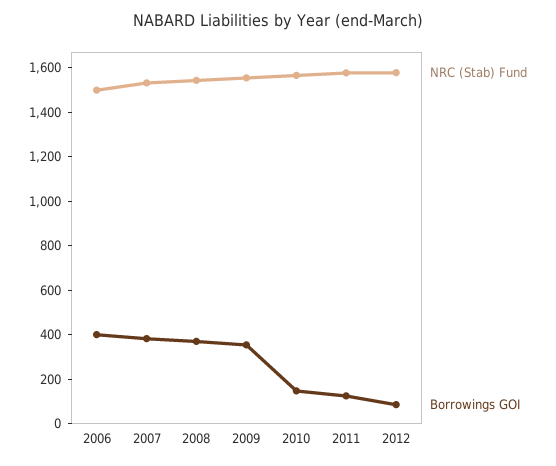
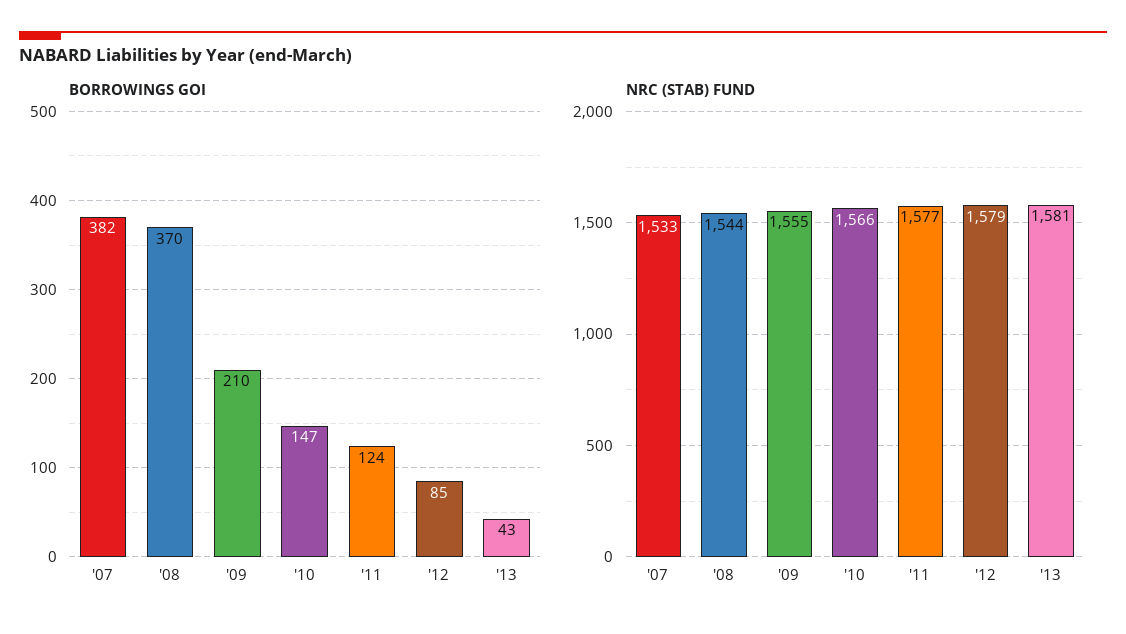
NRC (Stab) Fund, 2006: 1500 -> none
Borrowings GOI, 2006: 400 -> none
Borrowings GOI, 2009: 350 -> 210
Borrowings GOI, '13: none -> 43
NRC (Stab) Fund, '13: none -> 1581

